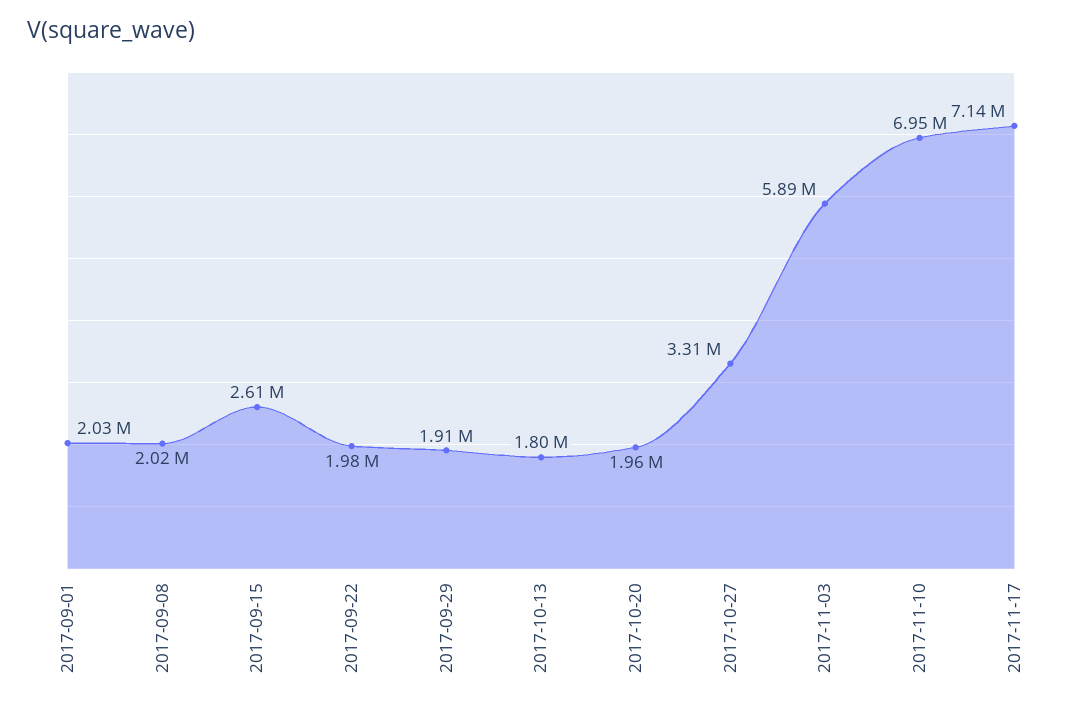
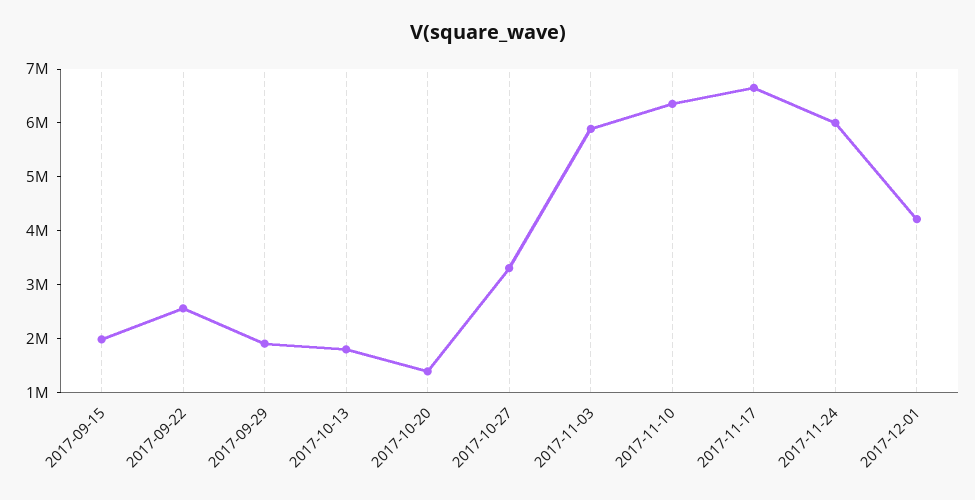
2017-09-01: 2030000 -> none
2017-09-08: 2020000 -> none
2017-09-15: 2610000 -> 2000000
2017-09-22: 1980000 -> 2600000
2017-10-20: 1960000 -> 1400000
2017-11-10: 6950000 -> 6400000
2017-11-17: 7140000 -> 6600000
2017-11-24: none -> 6000000
2017-12-01: none -> 4200000

